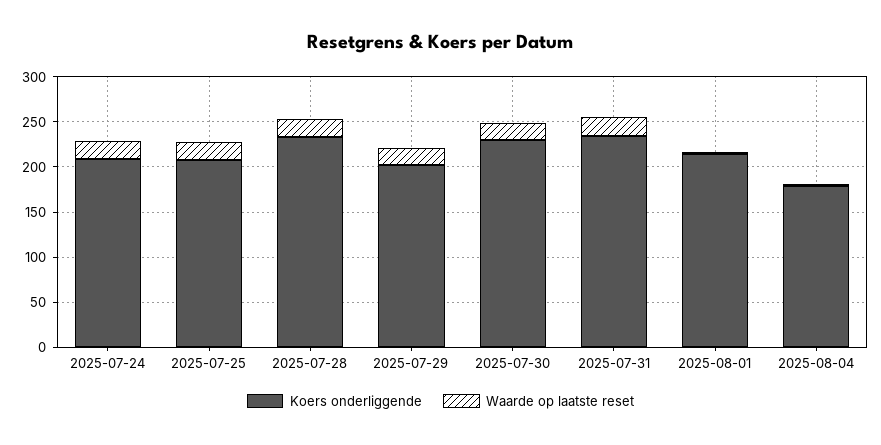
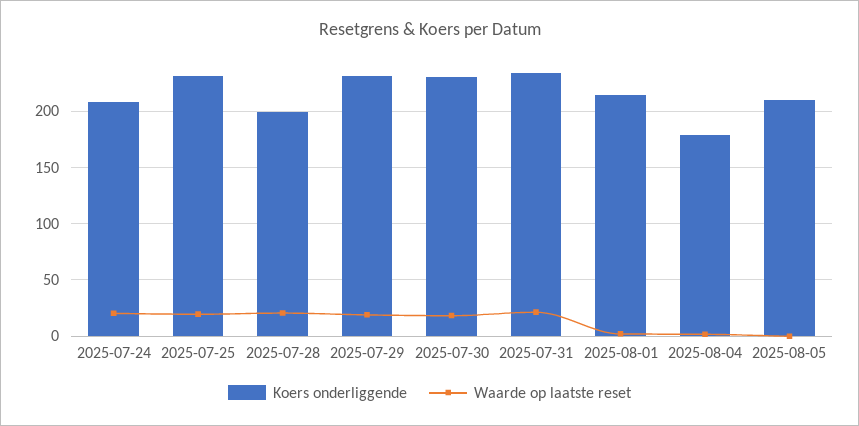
Koers onderliggende, 2025-07-25: 210 -> 230
Koers onderliggende, 2025-07-28: 230 -> 200
Koers onderliggende, 2025-07-29: 200 -> 230
Koers onderliggende, 2025-08-05: none -> 210
Waarde op laatste reset, 2025-08-05: none -> 0

